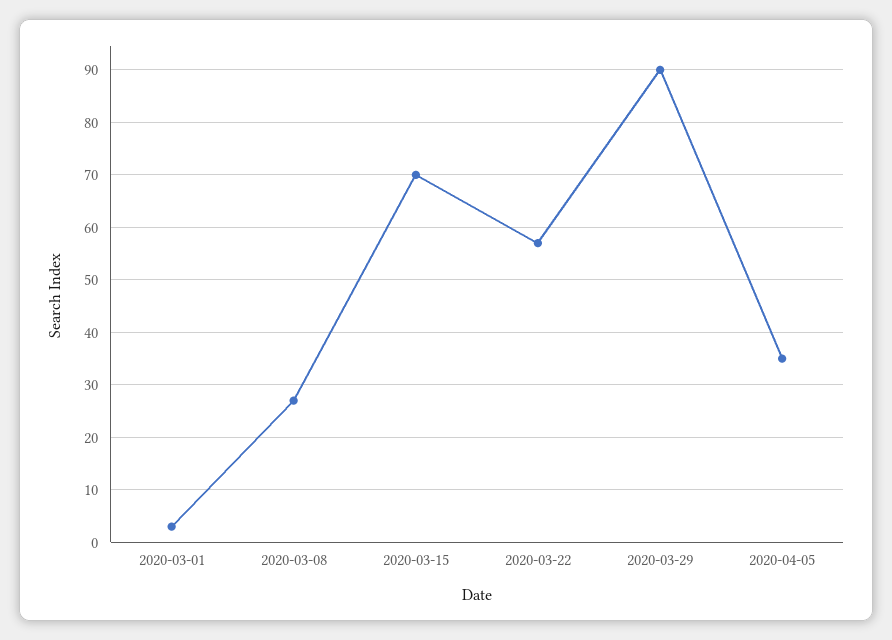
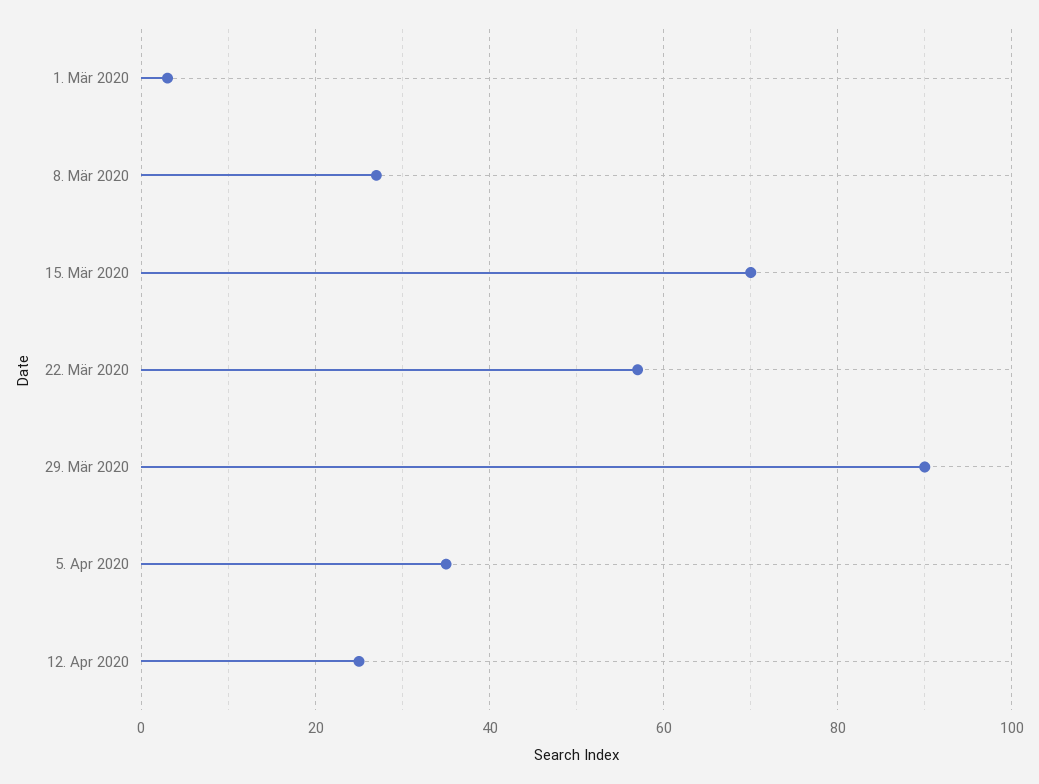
12. Apr 2020: none -> 25

